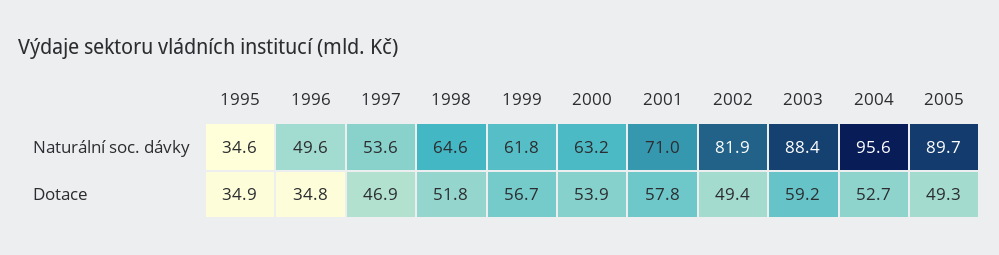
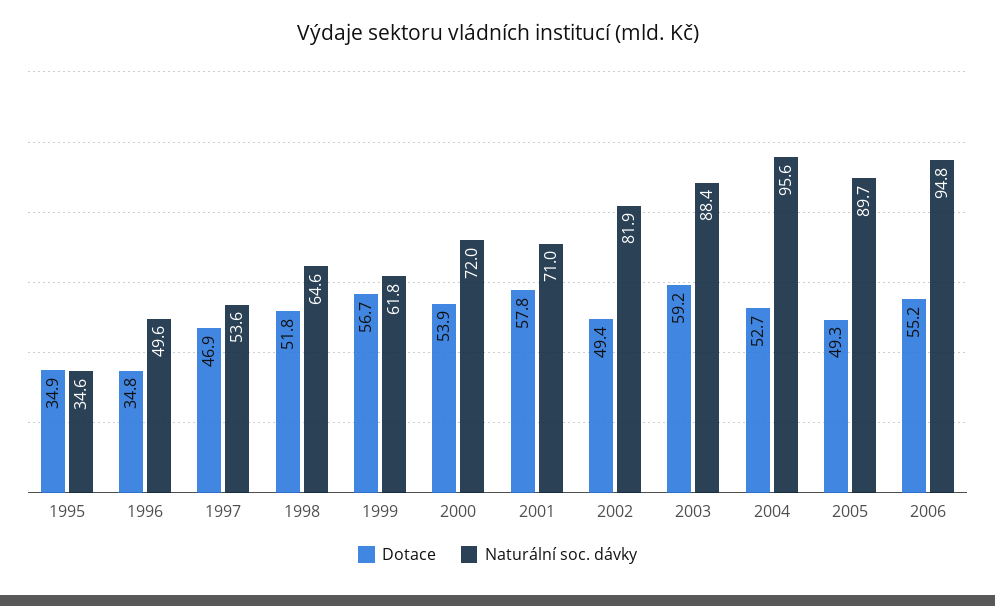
Naturální soc. dávky, 2000: 63.2 -> 72
Dotace, 2006: none -> 55.2
Naturální soc. dávky, 2006: none -> 94.8

